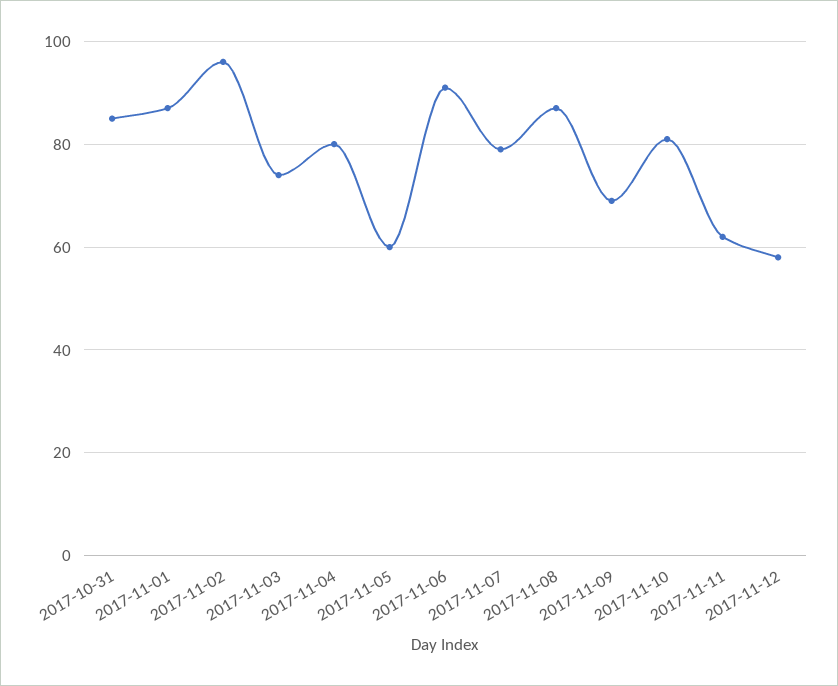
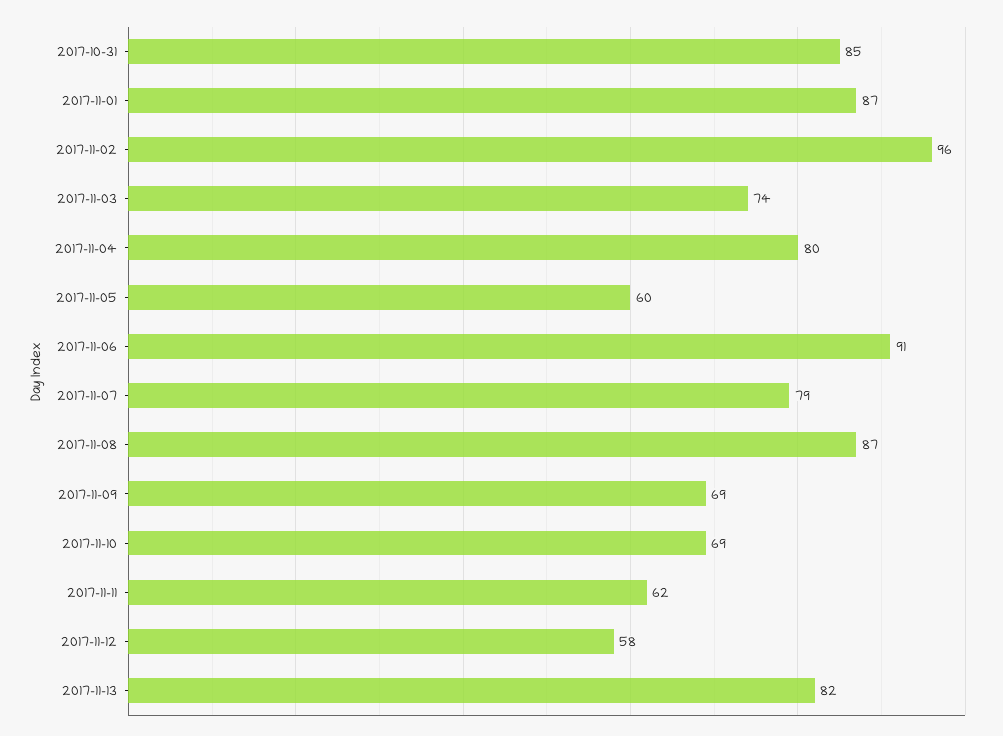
2017-11-10: 80 -> 69
2017-11-13: none -> 82

